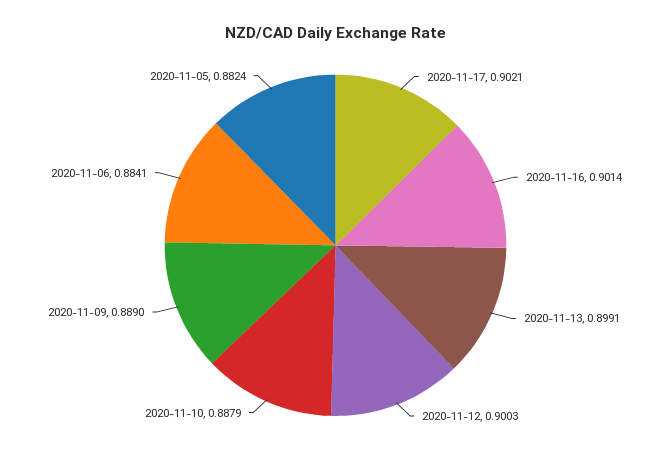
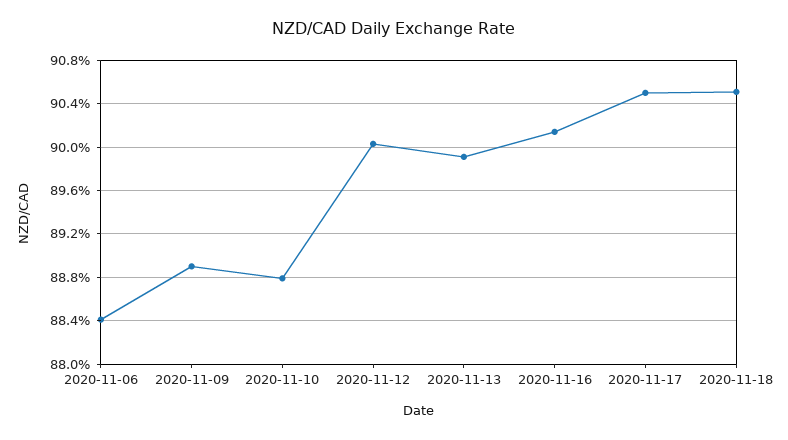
2020-11-17: 0.9021 -> 0.905
2020-11-05: 0.8824 -> none
2020-11-18: none -> 0.905

